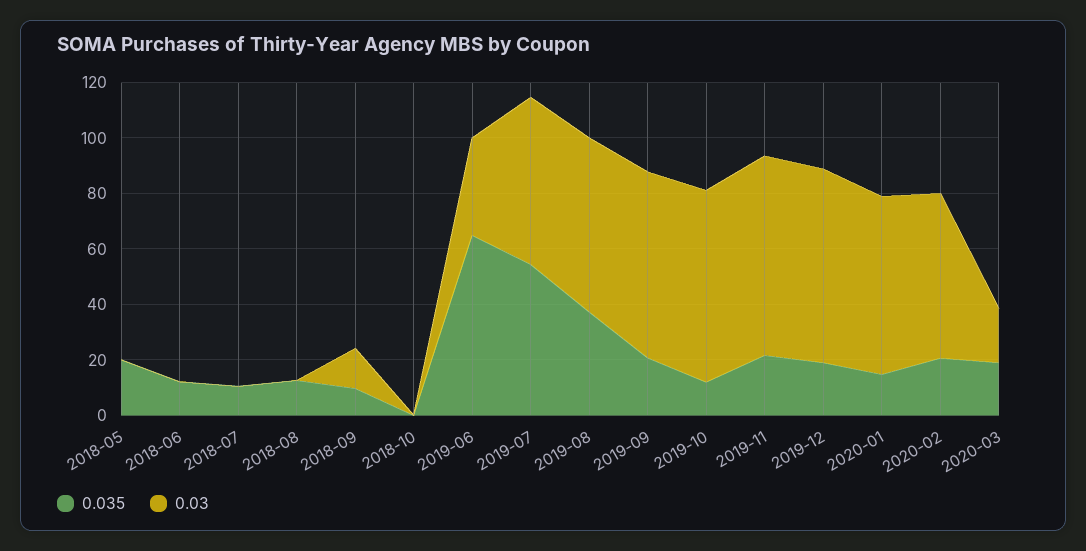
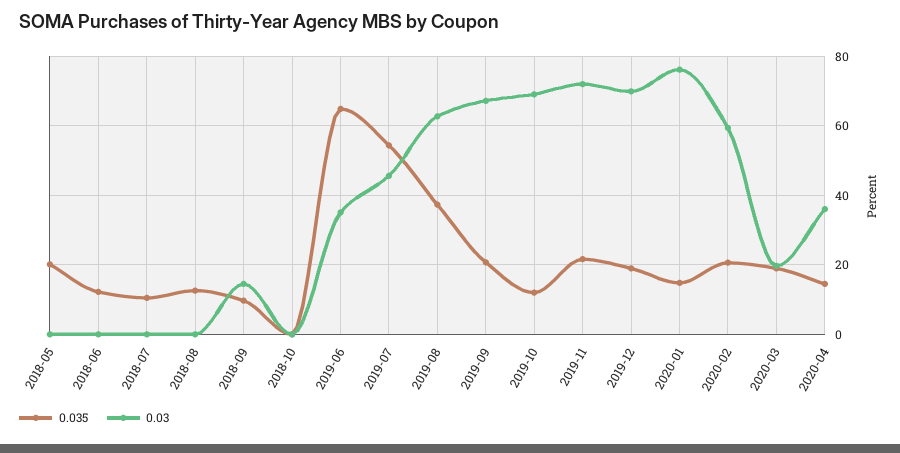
0.03, 2019-07: 60 -> 46
0.03, 2020-01: 65 -> 76
0.035, 2020-04: none -> 14
0.03, 2020-04: none -> 36

